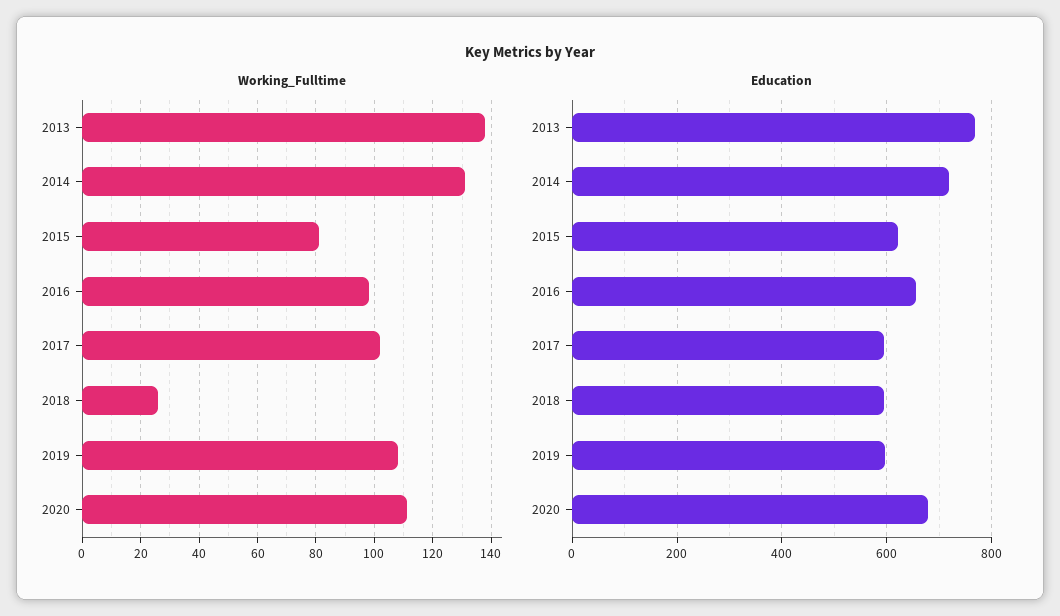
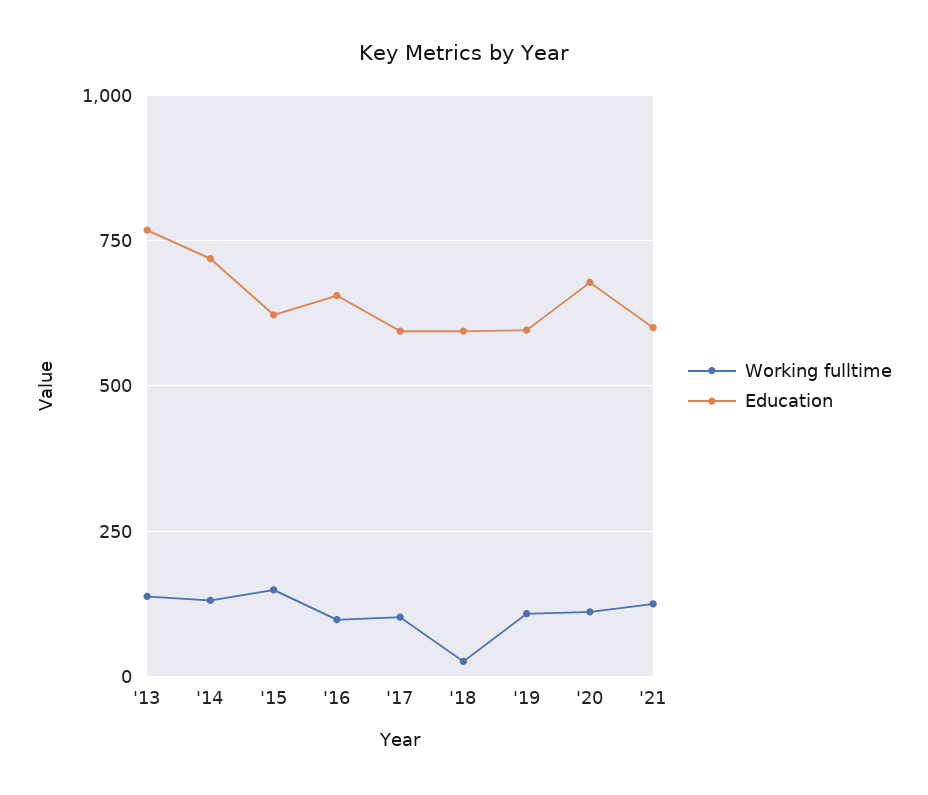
Working_Fulltime, 2015: 80 -> 150
Working_Fulltime, '21: none -> 125
Education, '21: none -> 600

